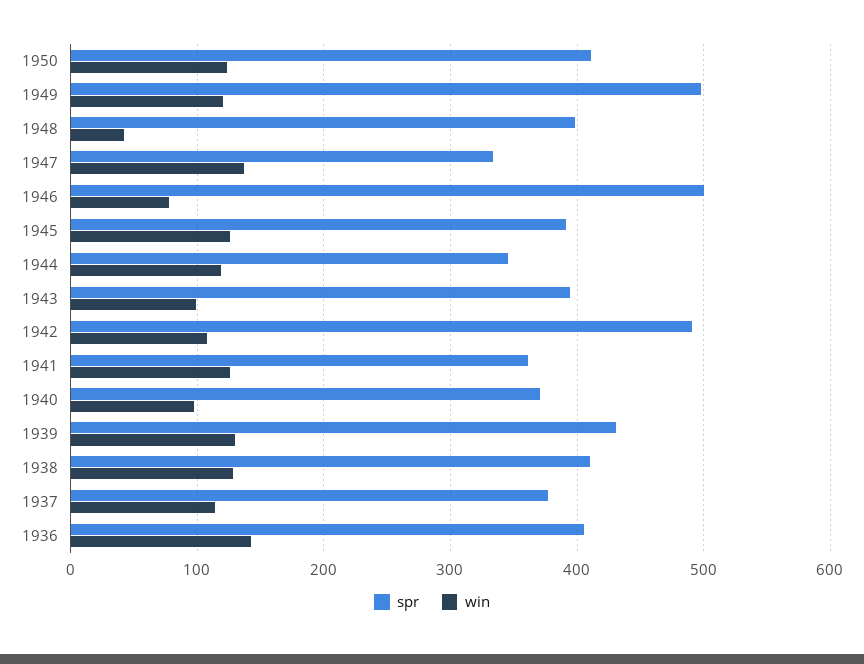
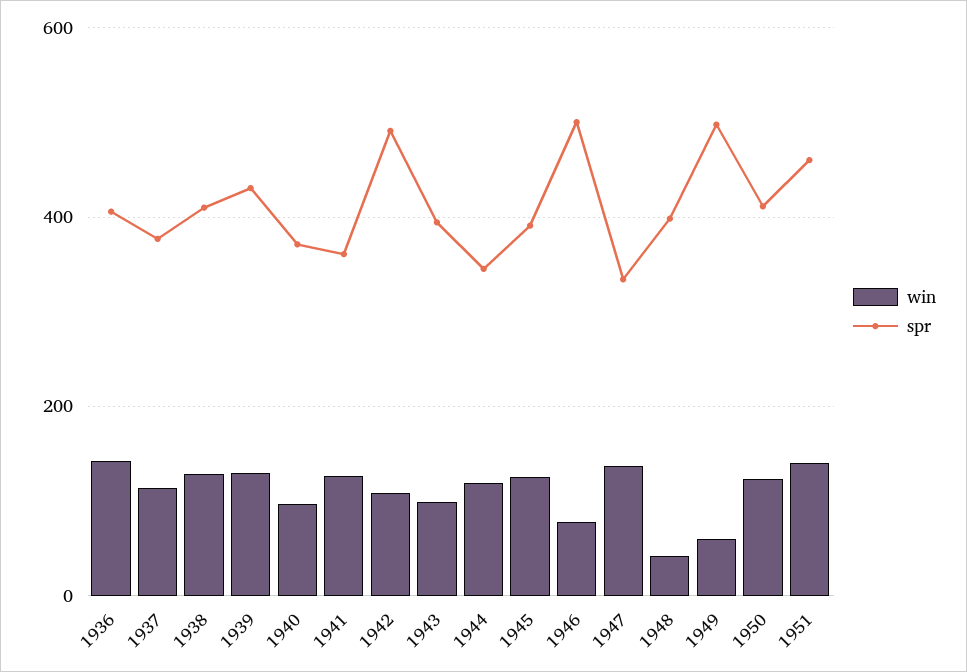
win, 1949: 120 -> 60
win, 1951: none -> 140
spr, 1951: none -> 460

